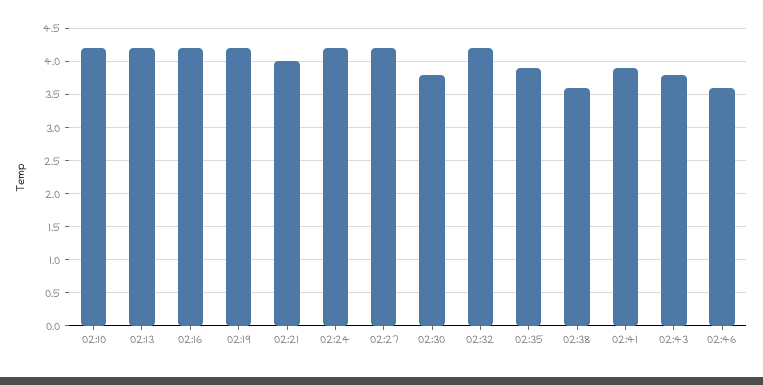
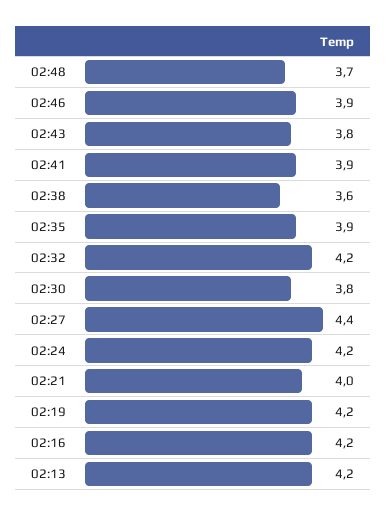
02:10: 4.2 -> none
02:27: 4.2 -> 4.4
02:46: 3.6 -> 3.9
02:48: none -> 3.7

